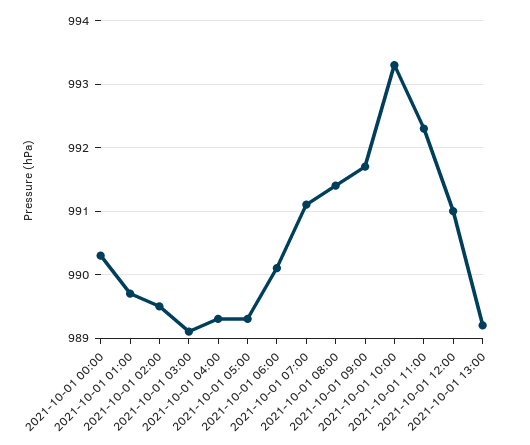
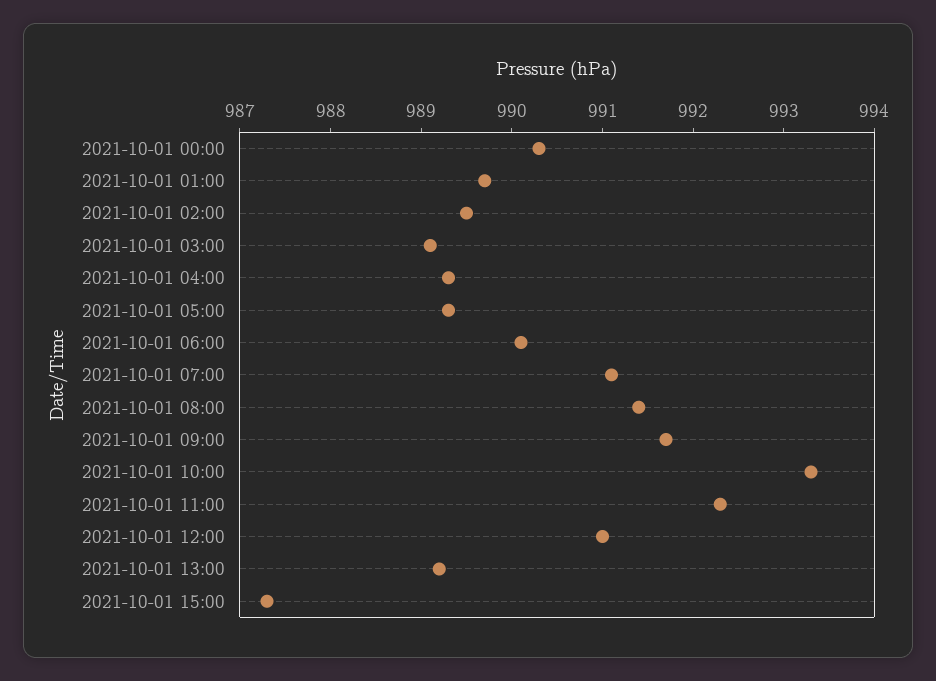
2021-10-01 15:00: none -> 987.3

